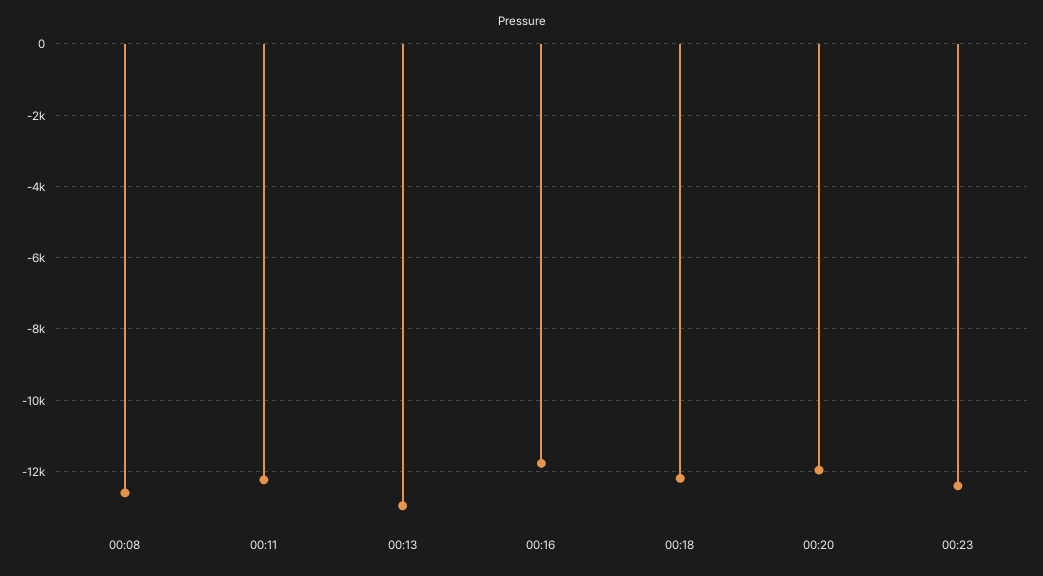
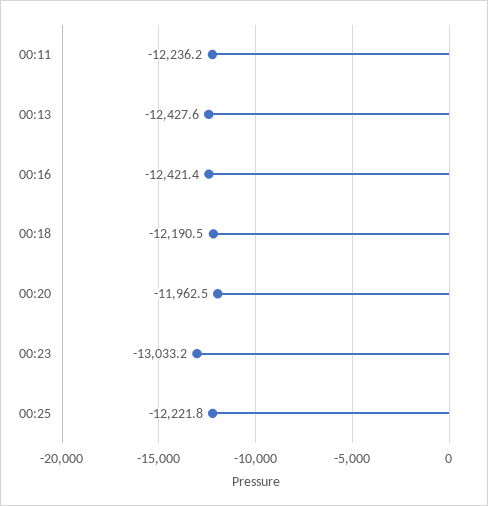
00:08: -12600 -> none
00:13: -13000 -> -12427.6
00:16: -11800 -> -12421.4
00:23: -12400 -> -13033.2
00:25: none -> -12221.8

